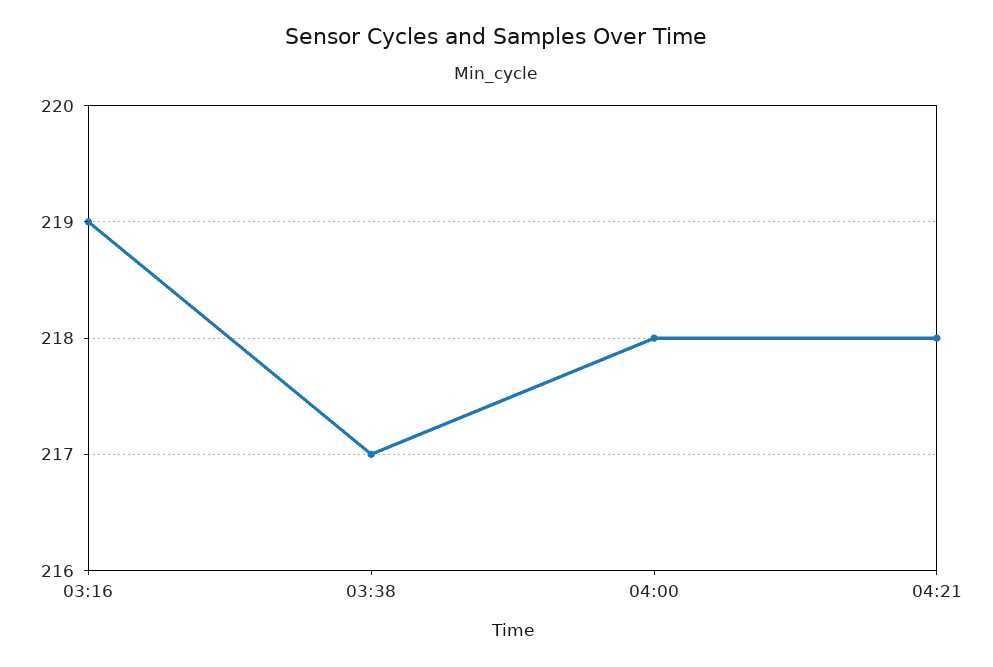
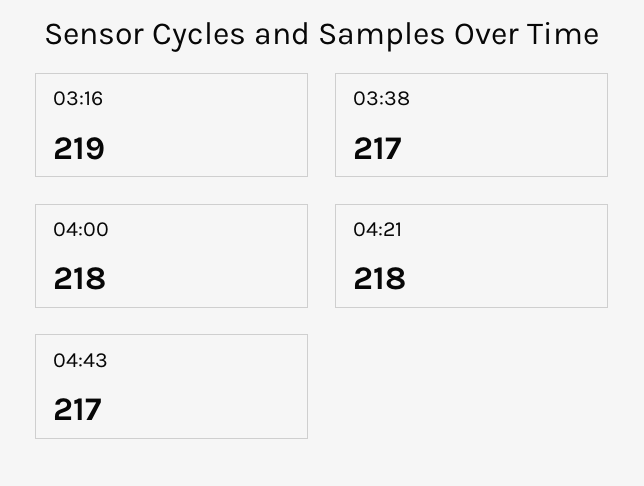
04:43: none -> 217

